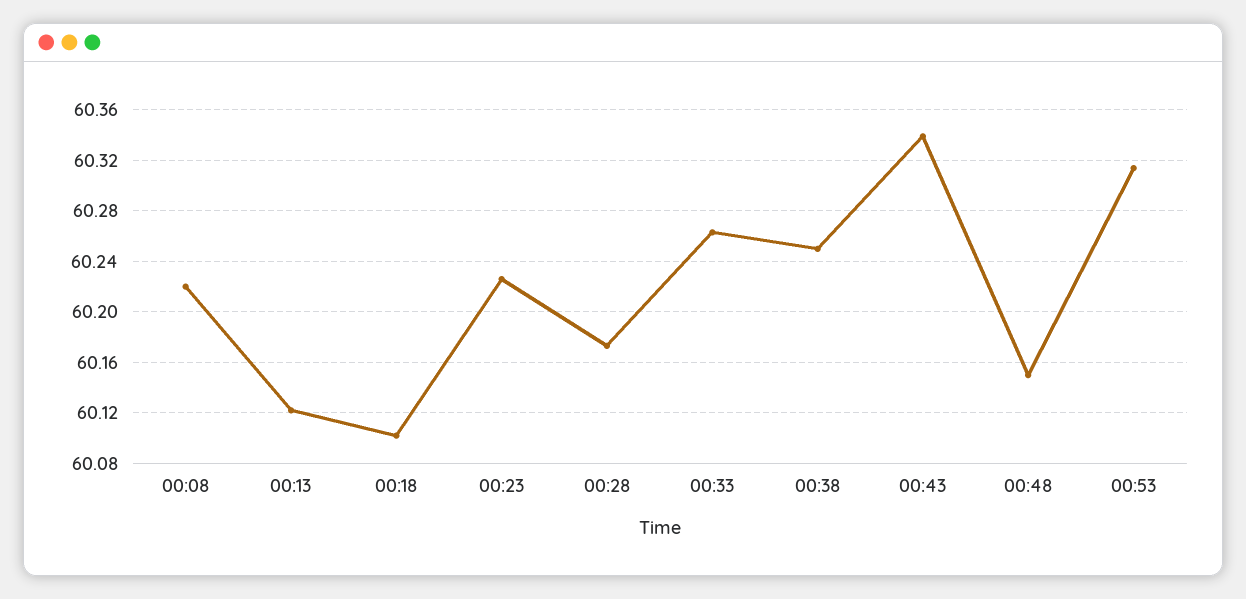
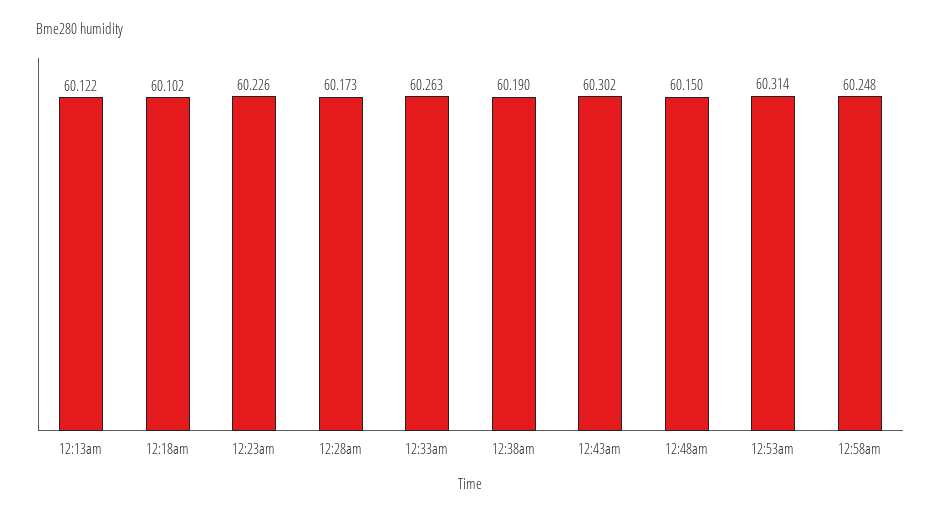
00:08: 60.22 -> none
00:38: 60.25 -> 60.19
00:43: 60.34 -> 60.302
12:58am: none -> 60.248

